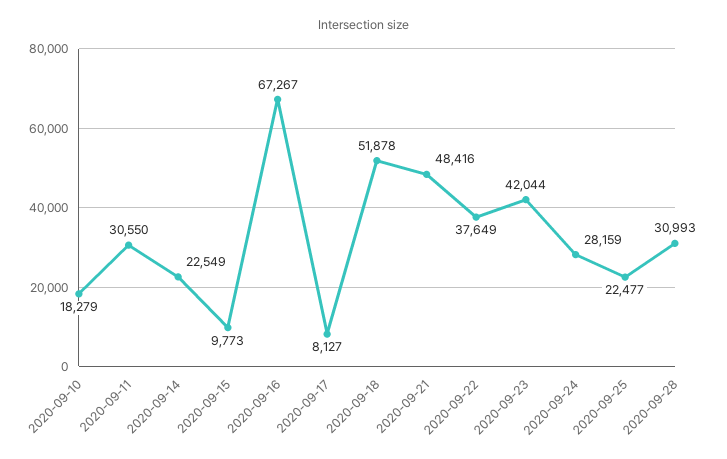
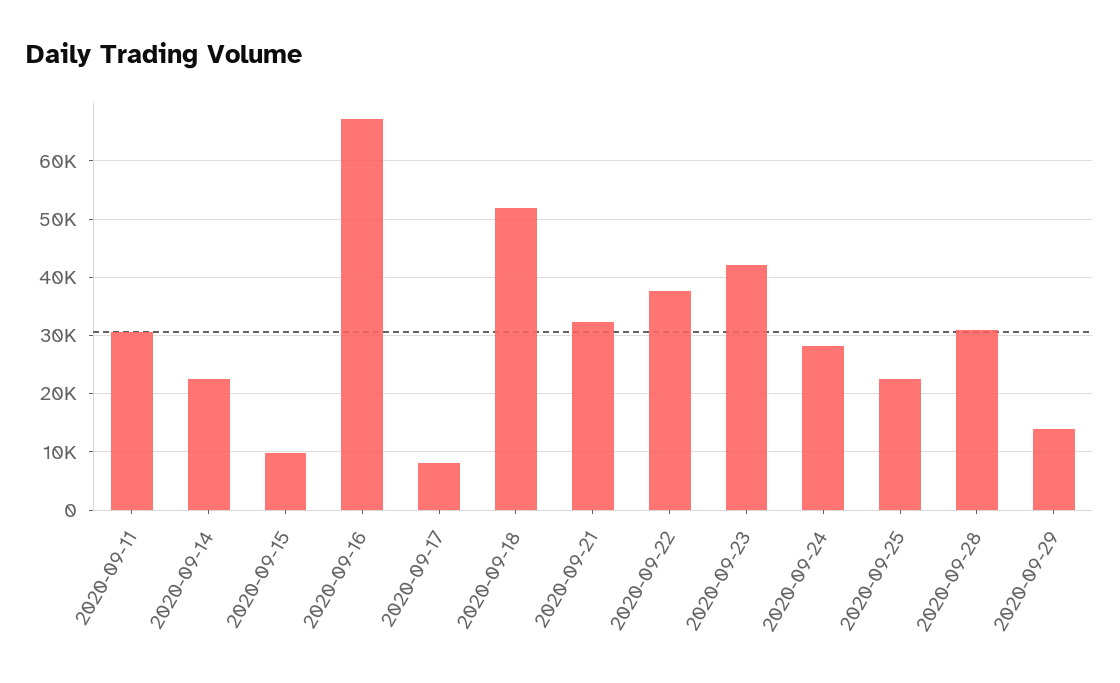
2020-09-10: 18279 -> none
2020-09-21: 48416 -> 32000
2020-09-29: none -> 14000

